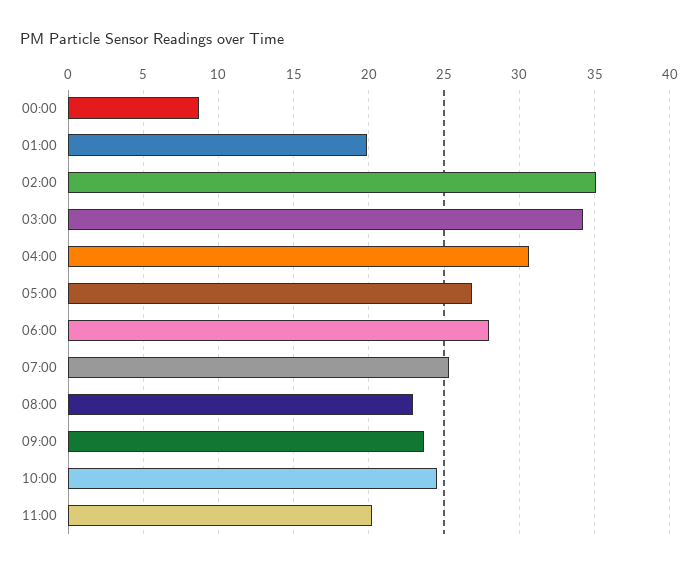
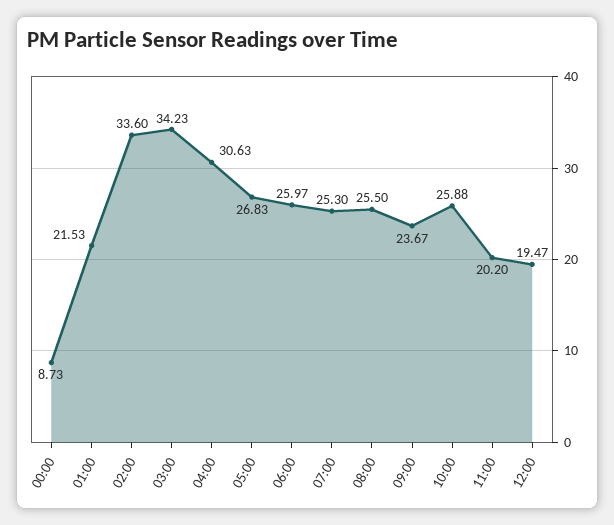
01:00: 20 -> 21.53
02:00: 35 -> 33.6
06:00: 28 -> 25.97
08:00: 23 -> 25.5
10:00: 24.5 -> 25.88
12:00: none -> 19.47

